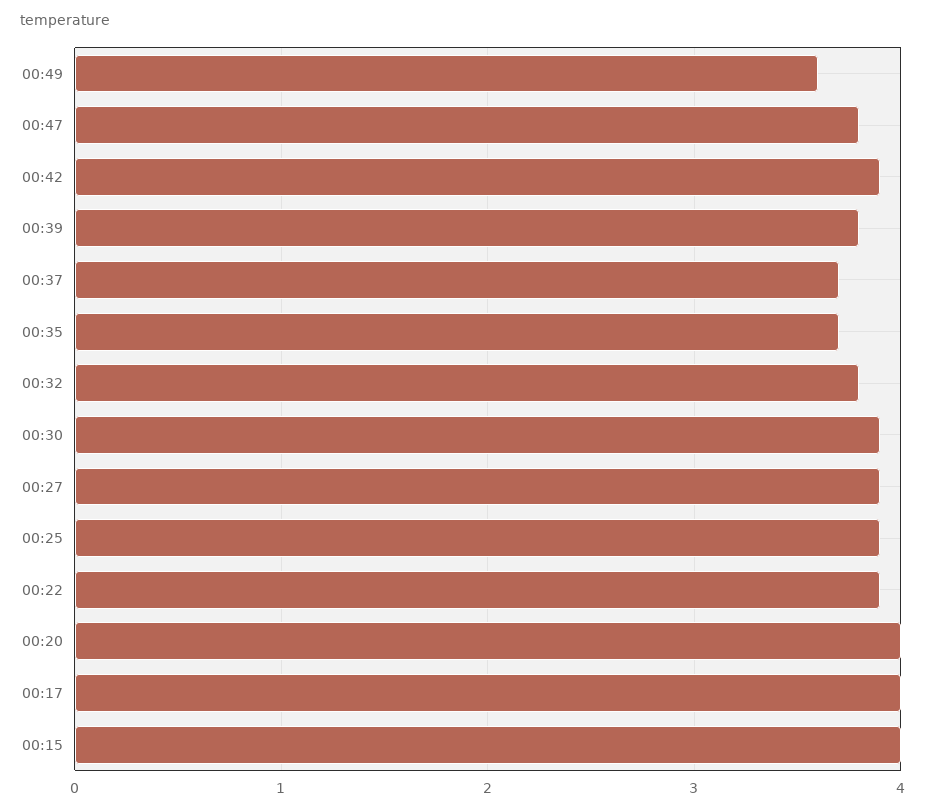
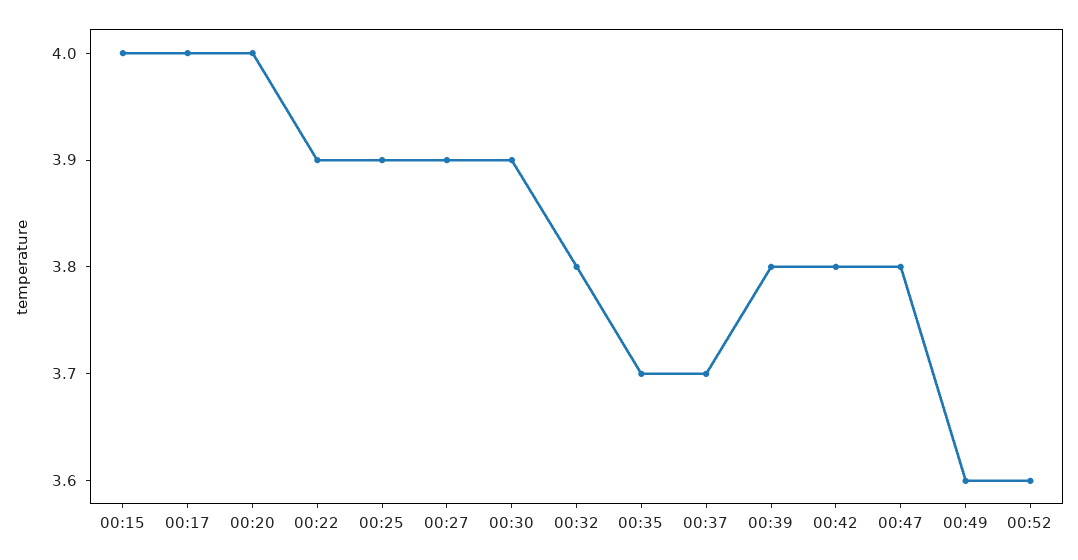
00:42: 3.9 -> 3.8
00:52: none -> 3.6

